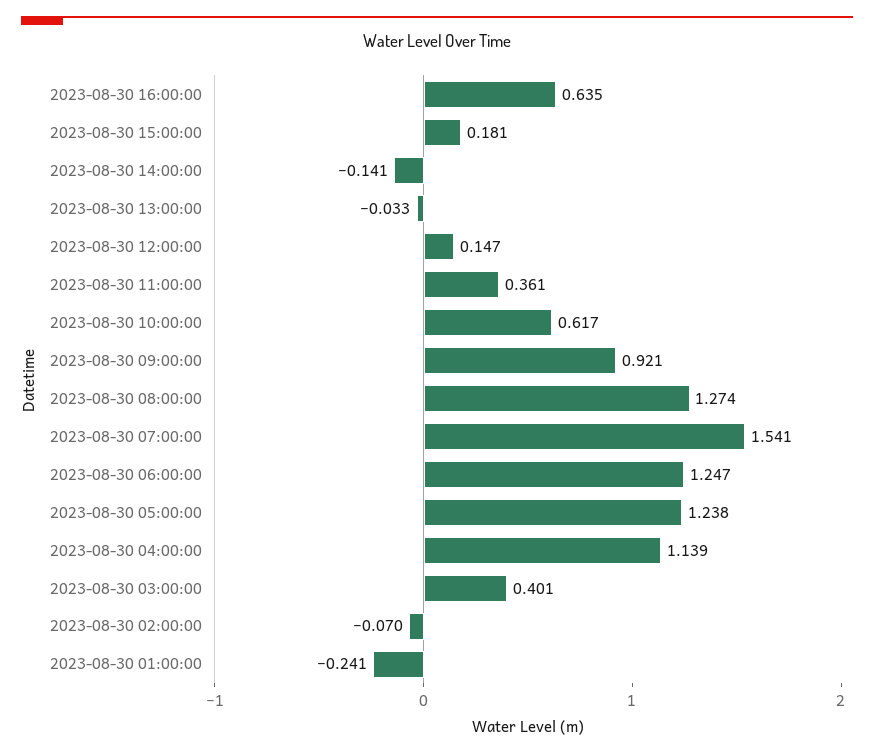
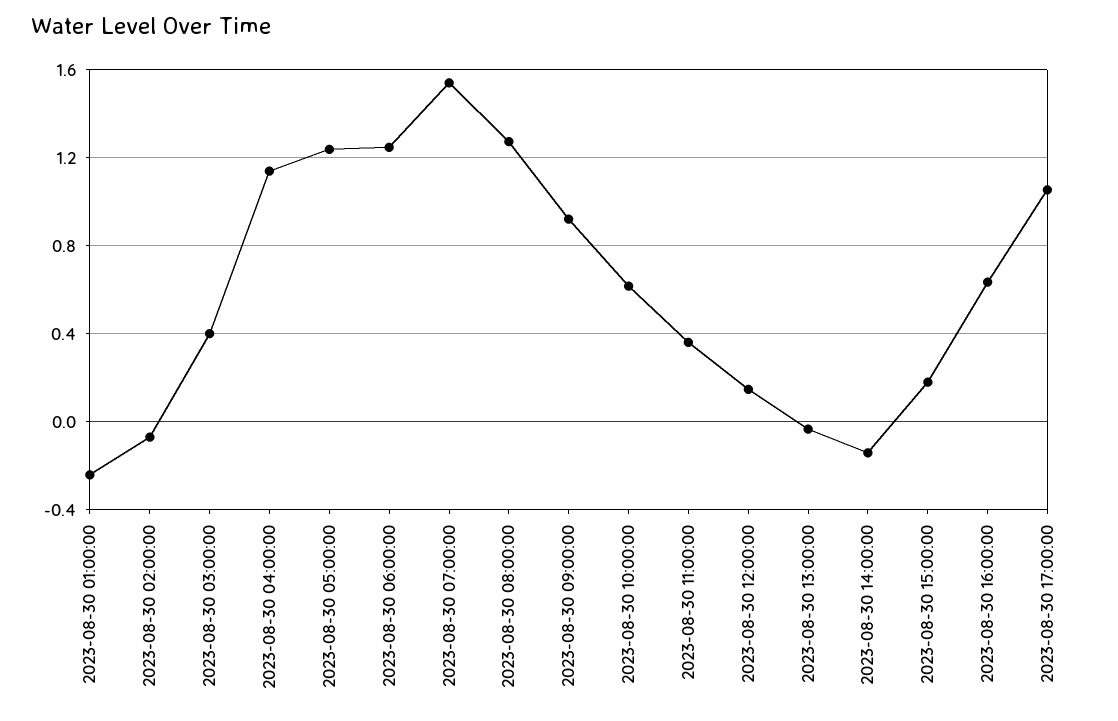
2023-08-30 17:00:00: none -> 1.05

